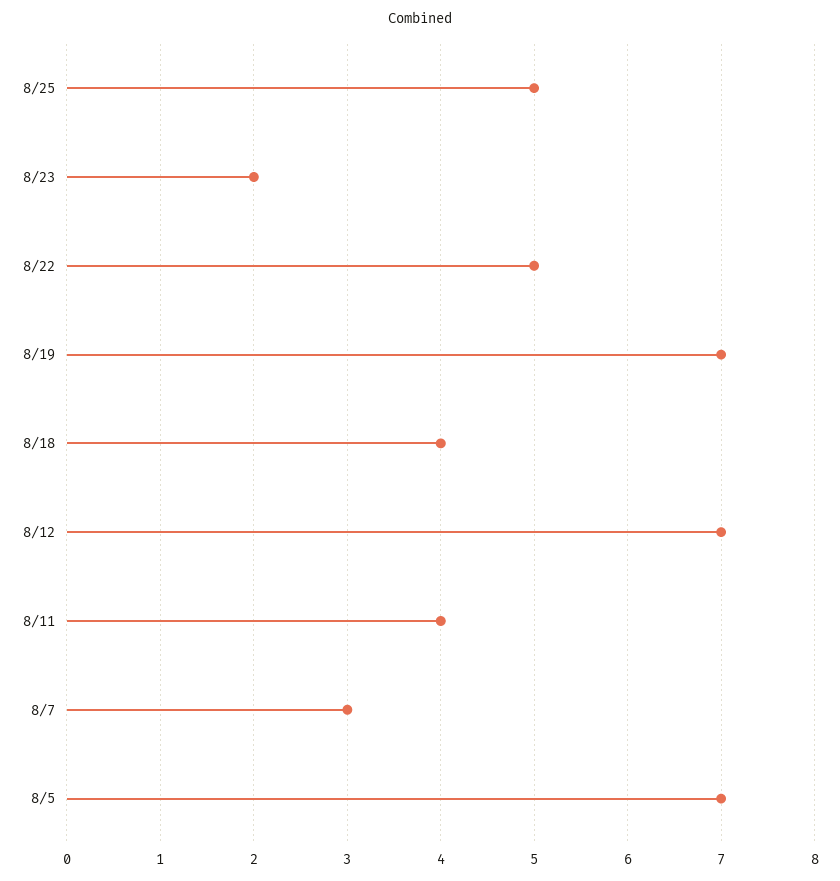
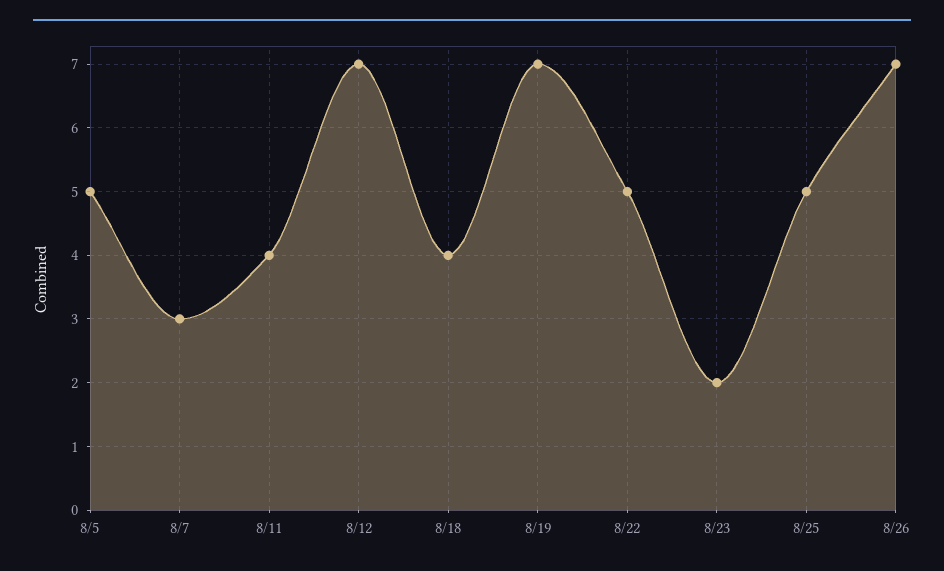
8/5: 7 -> 5
8/26: none -> 7

